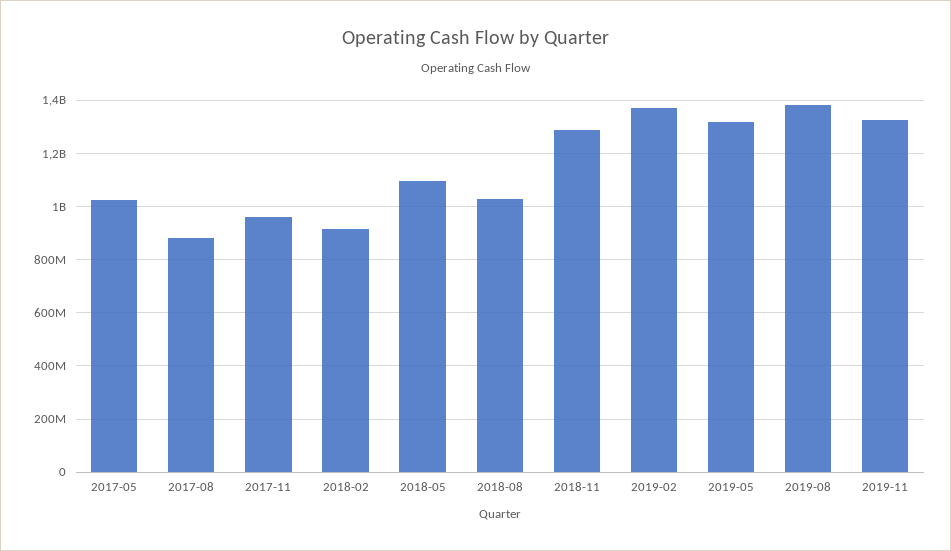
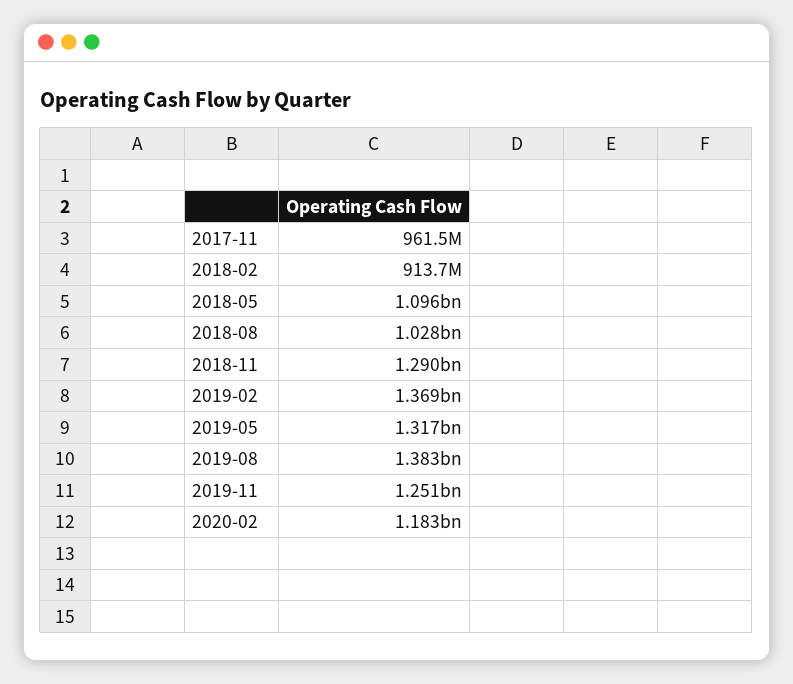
2017-05: 1025000000 -> none
2017-08: 875000000 -> none
2019-11: 1325000000 -> 1251000000
2020-02: none -> 1183000000

